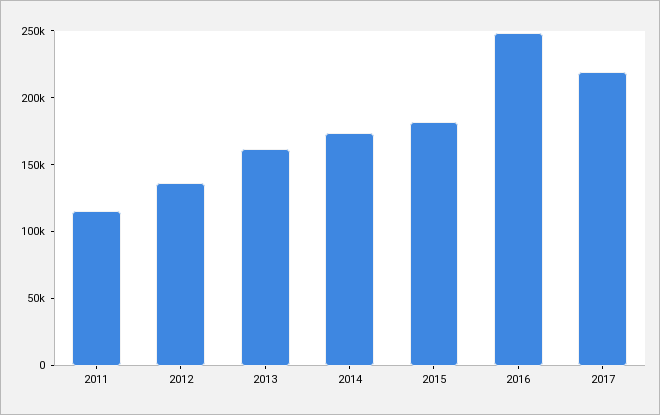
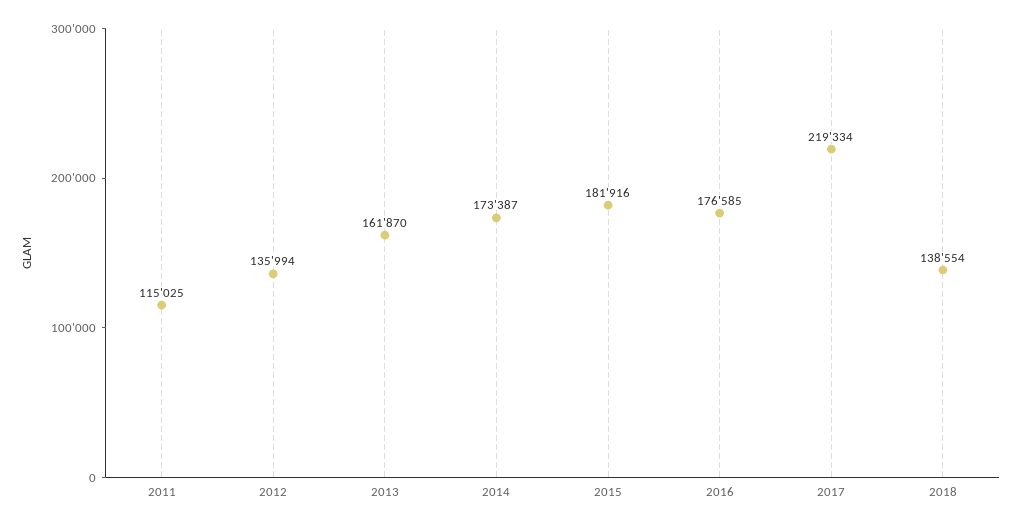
2016: 250000 -> 176585
2018: none -> 138554

